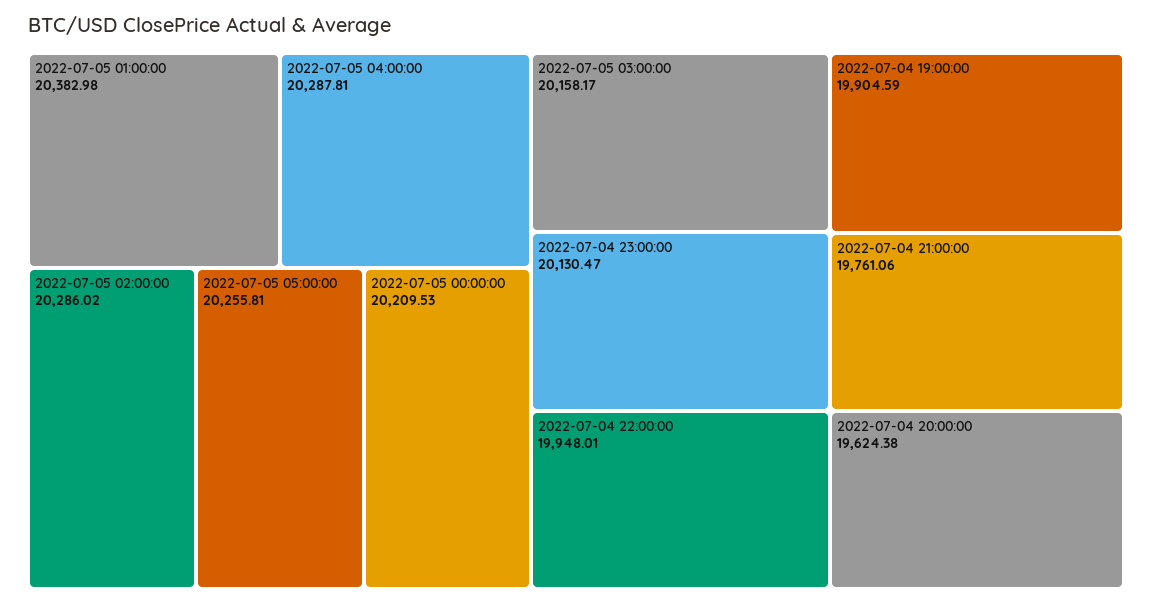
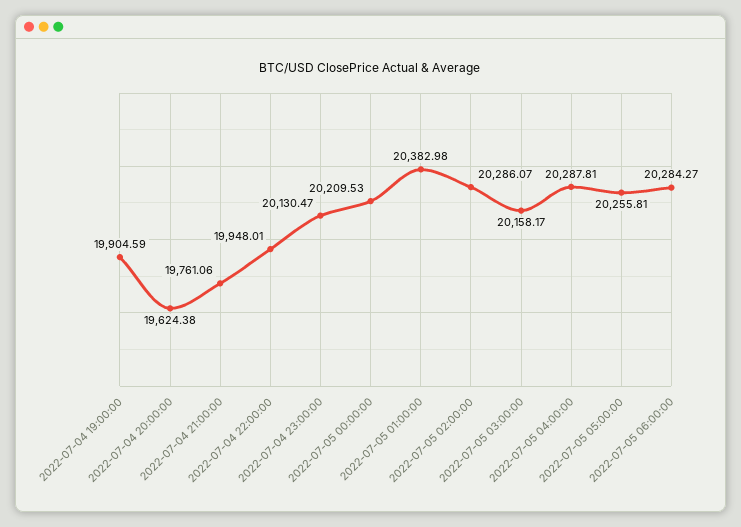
2022-07-05 02:00:00: 20286.02 -> 20286.07
2022-07-05 06:00:00: none -> 20284.27

